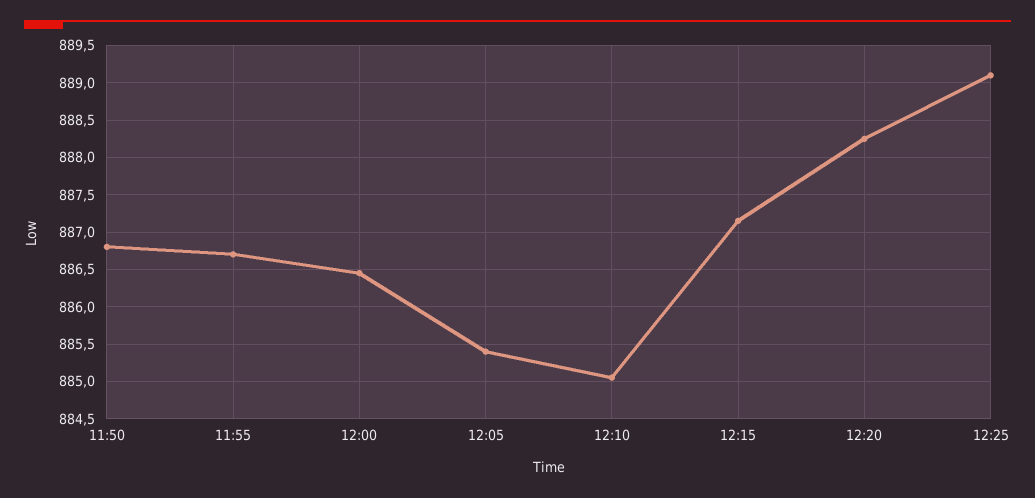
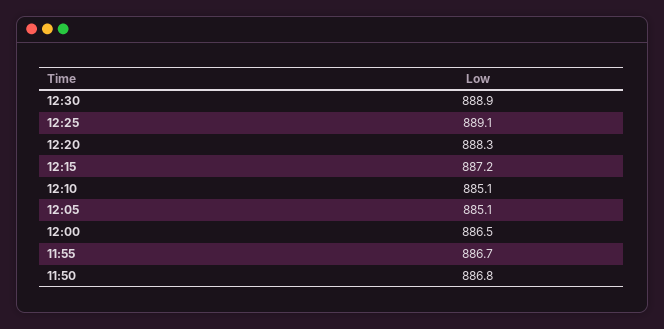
12:05: 885.4 -> 885.1
12:30: none -> 888.9

